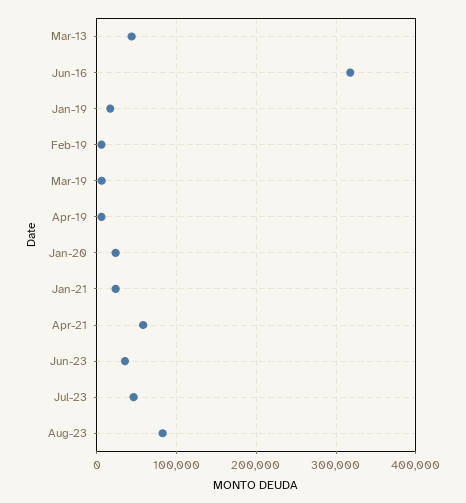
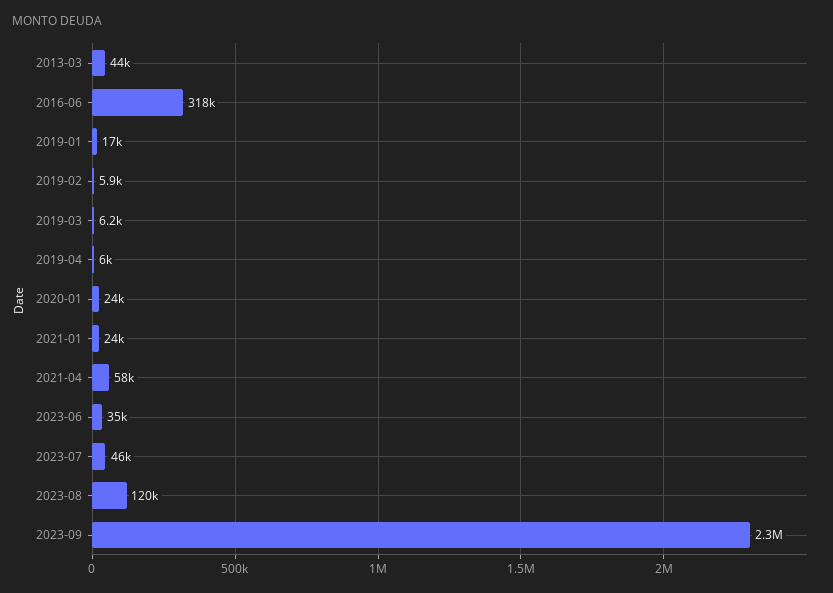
Aug-23: 80000 -> 120000
2023-09: none -> 2300000

